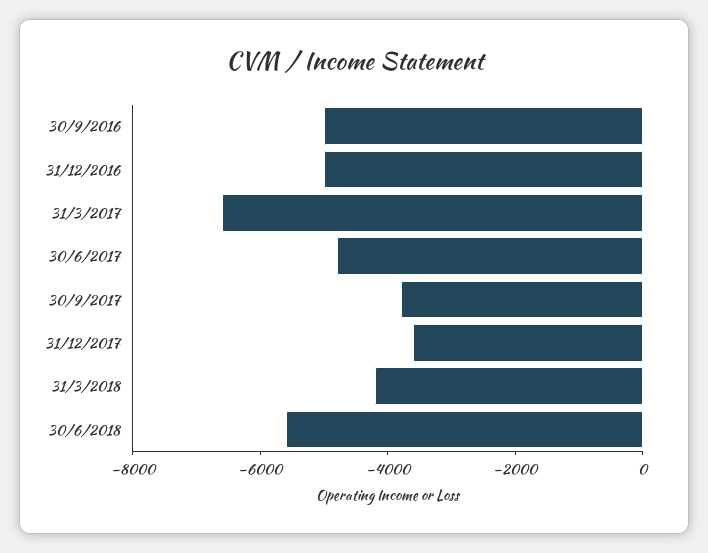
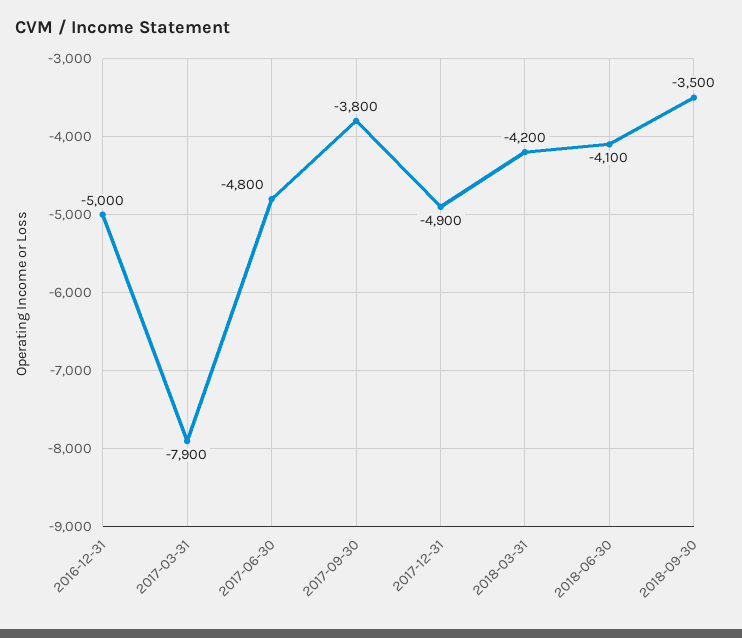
30/9/2016: -5000 -> none
31/3/2017: -6500 -> -7900
31/12/2017: -3500 -> -4900
30/6/2018: -5500 -> -4100
2018-09-30: none -> -3500

